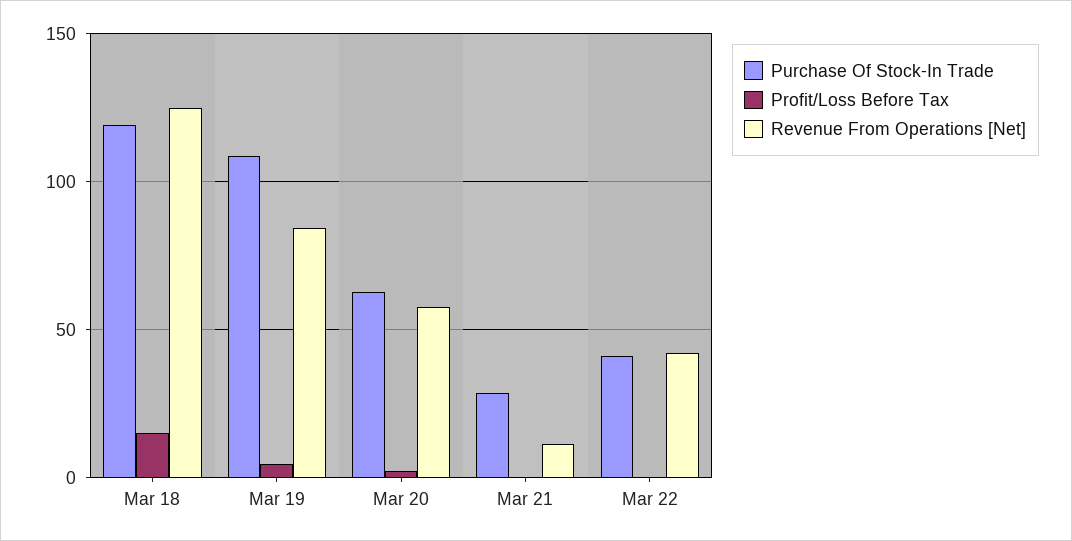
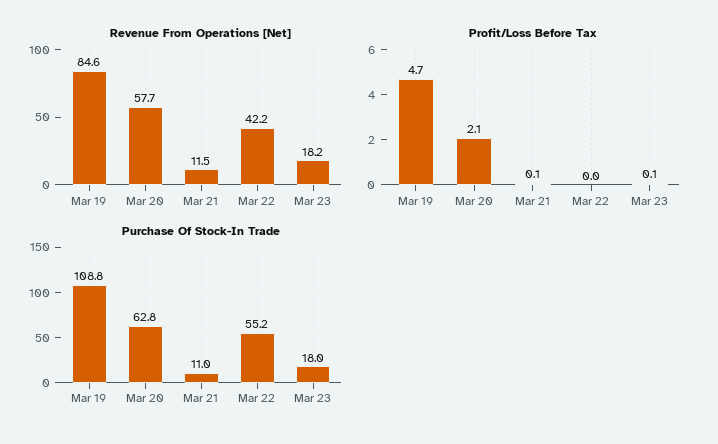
Purchase Of Stock-In Trade, Mar 18: 120 -> none
Profit/Loss Before Tax, Mar 18: 15 -> none
Revenue From Operations [Net], Mar 18: 125 -> none
Purchase Of Stock-In Trade, Mar 21: 30 -> 11
Purchase Of Stock-In Trade, Mar 22: 40 -> 55.2
Revenue From Operations [Net], Mar 23: none -> 18.2
Profit/Loss Before Tax, Mar 23: none -> 0.1
Purchase Of Stock-In Trade, Mar 23: none -> 18

